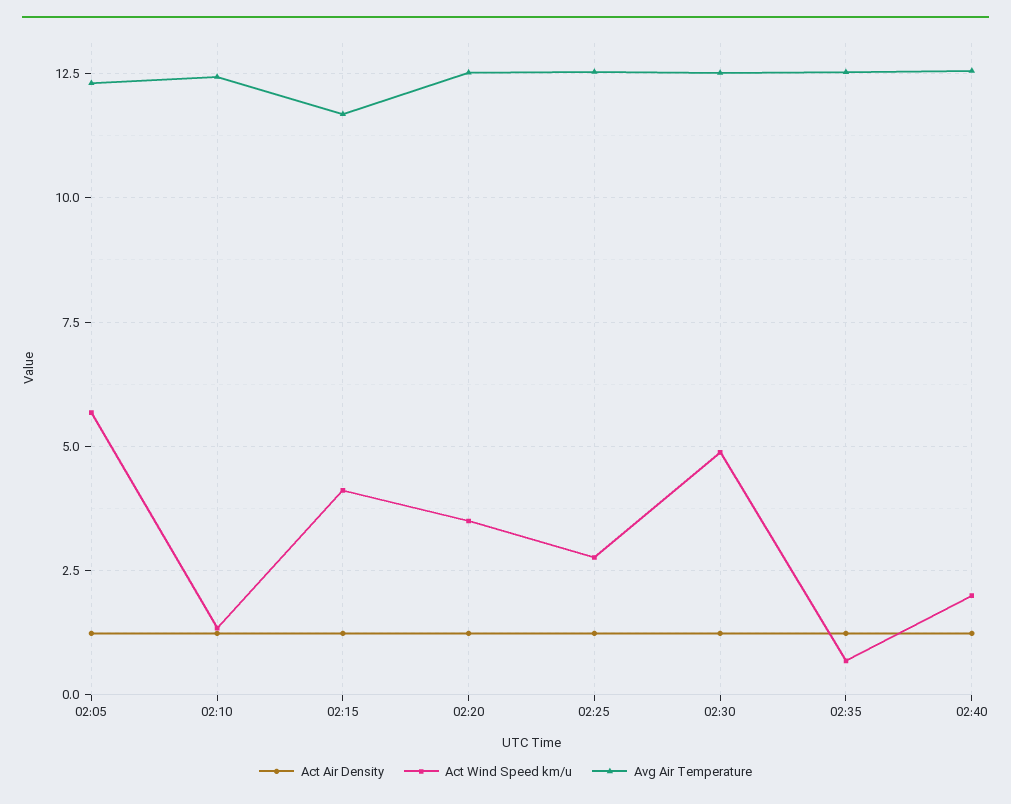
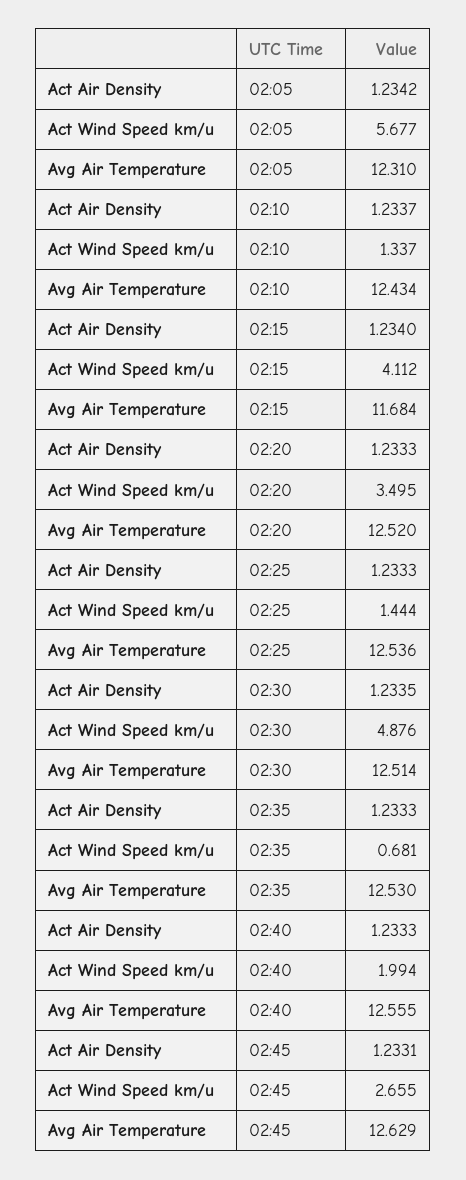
Act Wind Speed km/u, 02:25: 2.75 -> 1.444
Act Air Density, 02:45: none -> 1.2331
Act Wind Speed km/u, 02:45: none -> 2.655
Avg Air Temperature, 02:45: none -> 12.629

